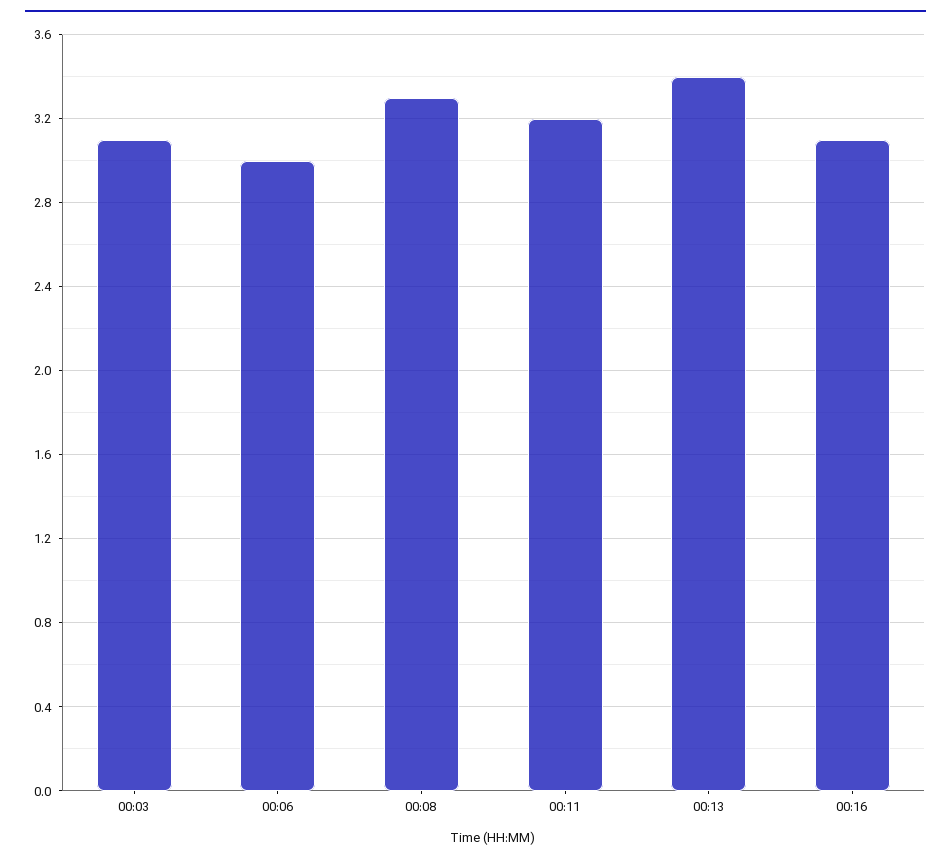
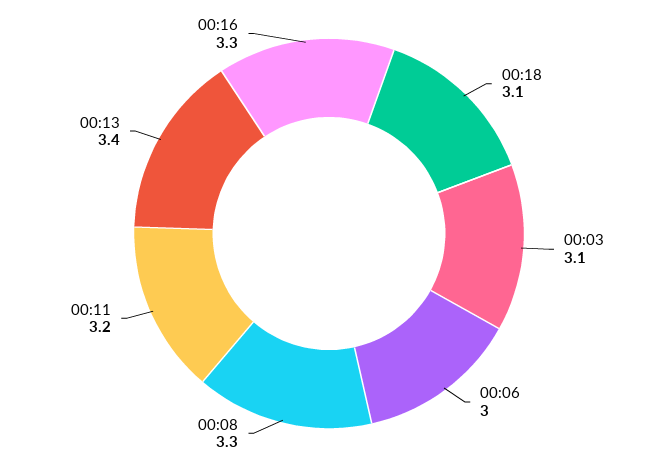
00:16: 3.1 -> 3.3
00:18: none -> 3.1

